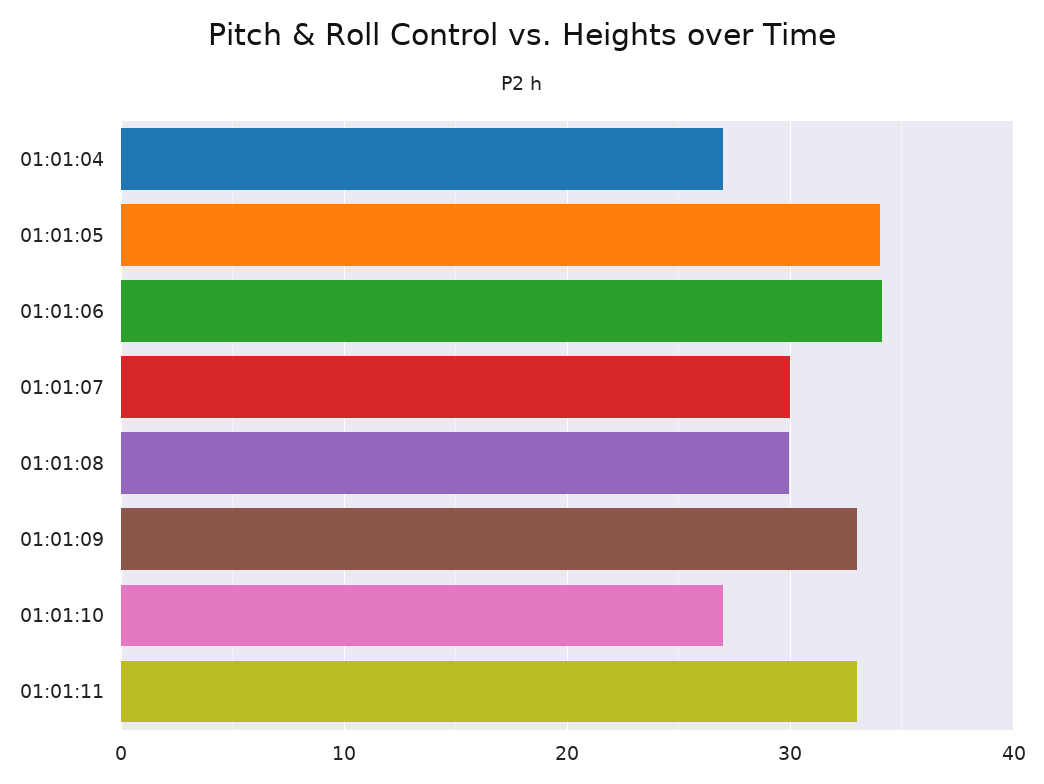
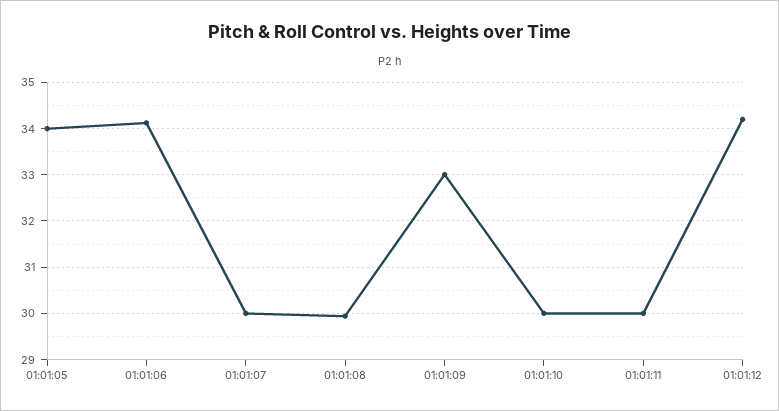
01:01:04: 27 -> none
01:01:10: 27 -> 30
01:01:11: 33 -> 30
01:01:12: none -> 34.2

